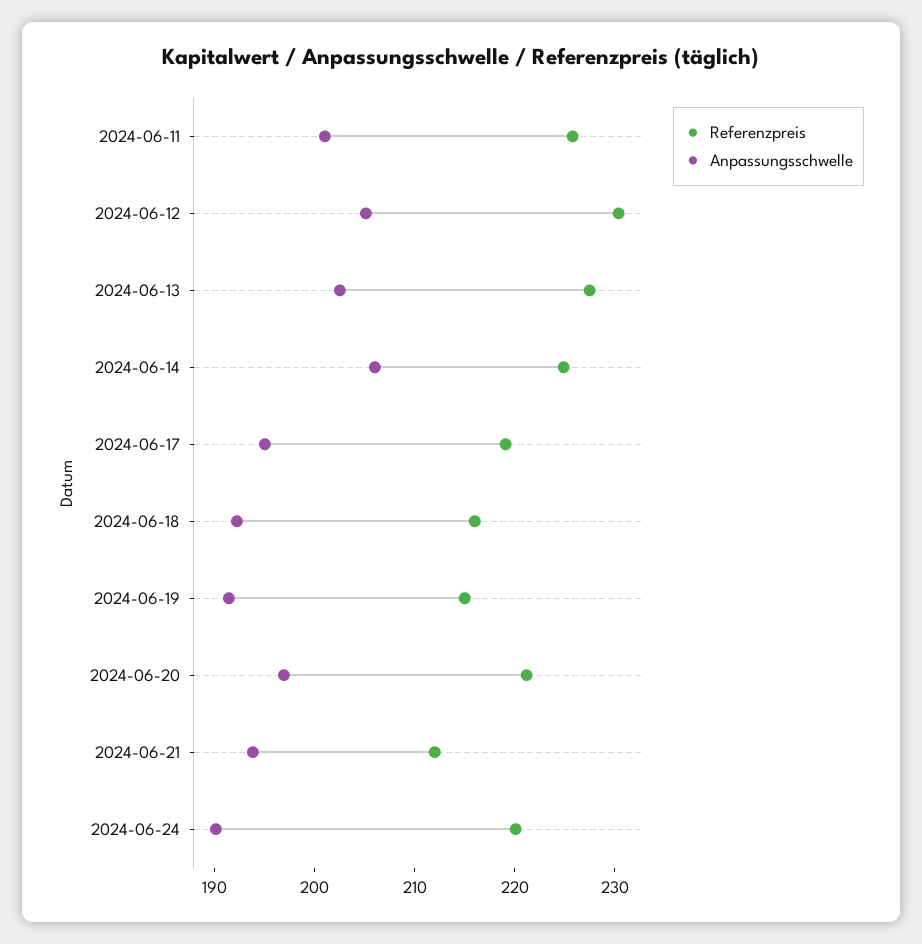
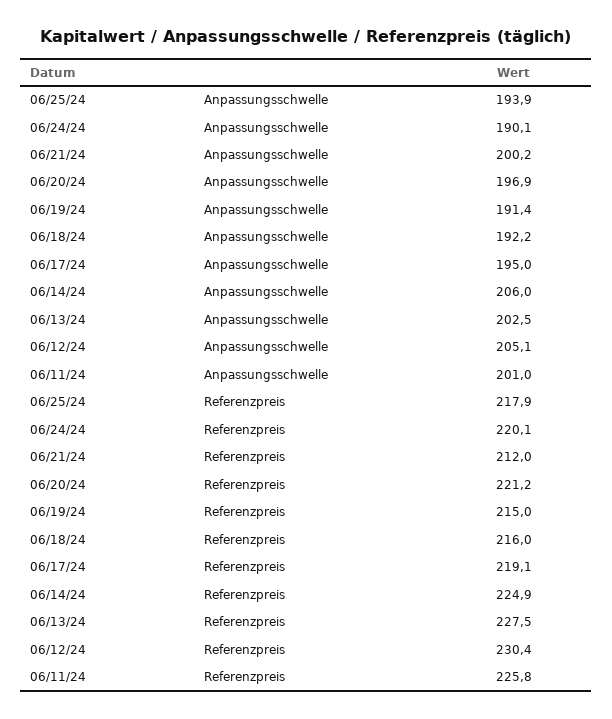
Anpassungsschwelle, 2024-06-21: 194 -> 200.2
Anpassungsschwelle, 06/25/24: none -> 193.9
Referenzpreis, 06/25/24: none -> 217.9

